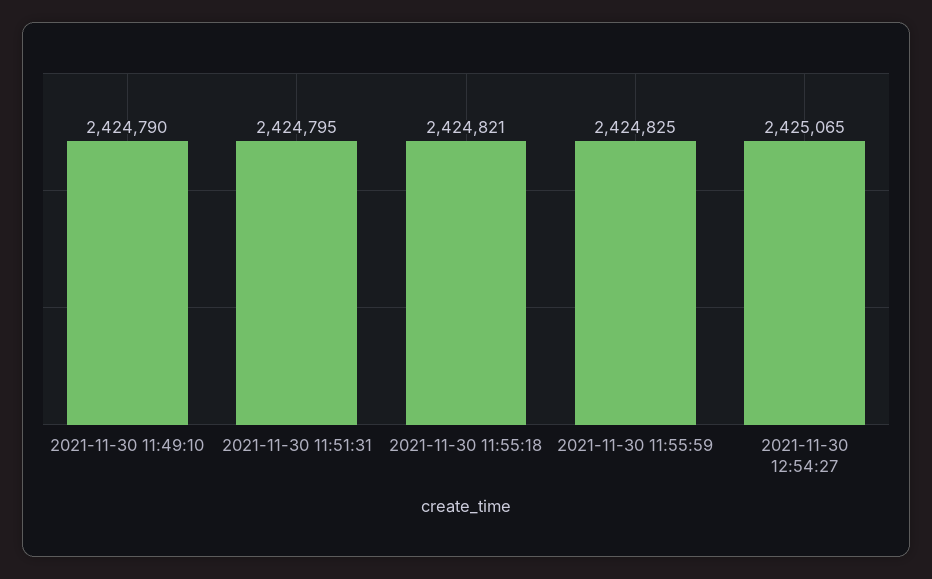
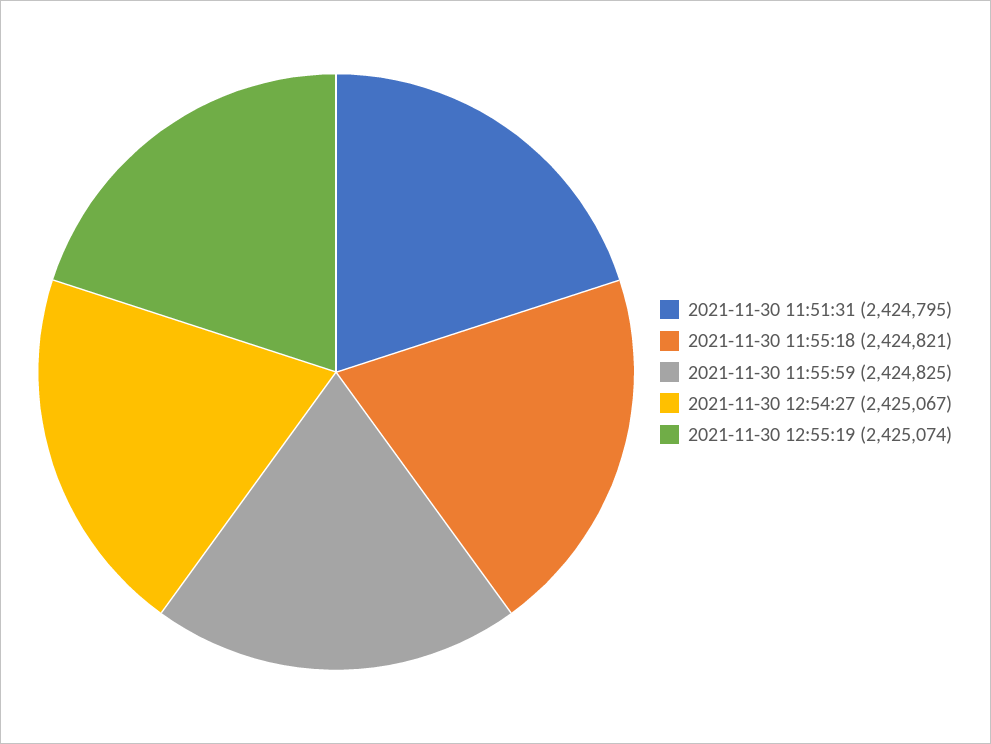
2021-11-30 11:49:10: 2424790 -> none
2021-11-30 12:54:27: 2425065 -> 2425067
2021-11-30 12:55:19: none -> 2425074

